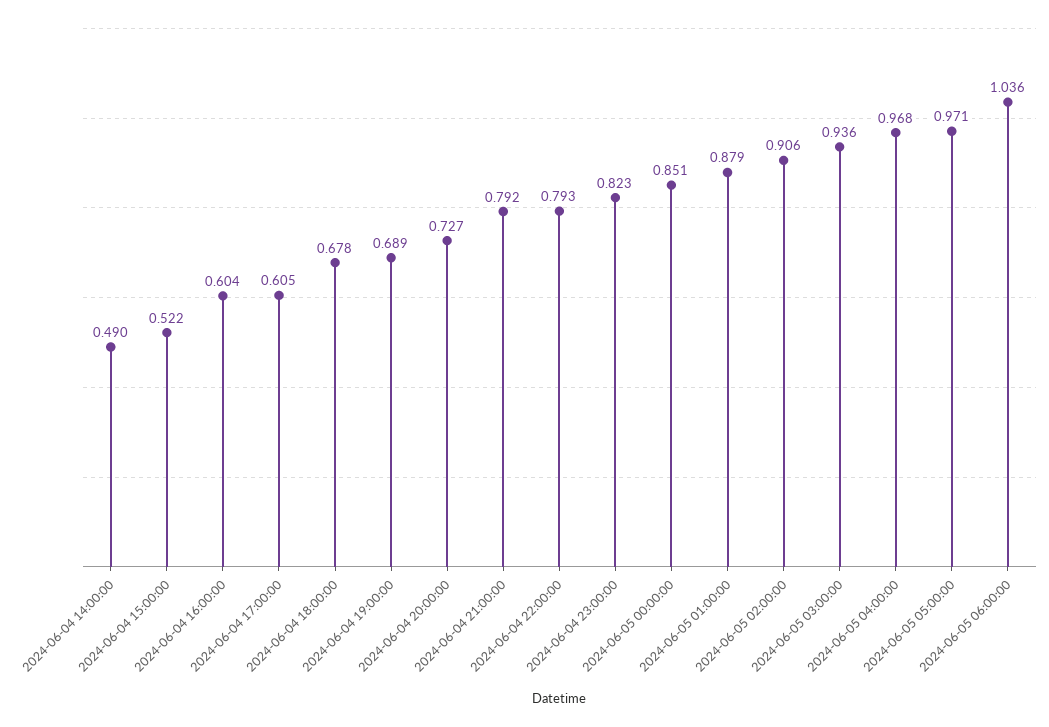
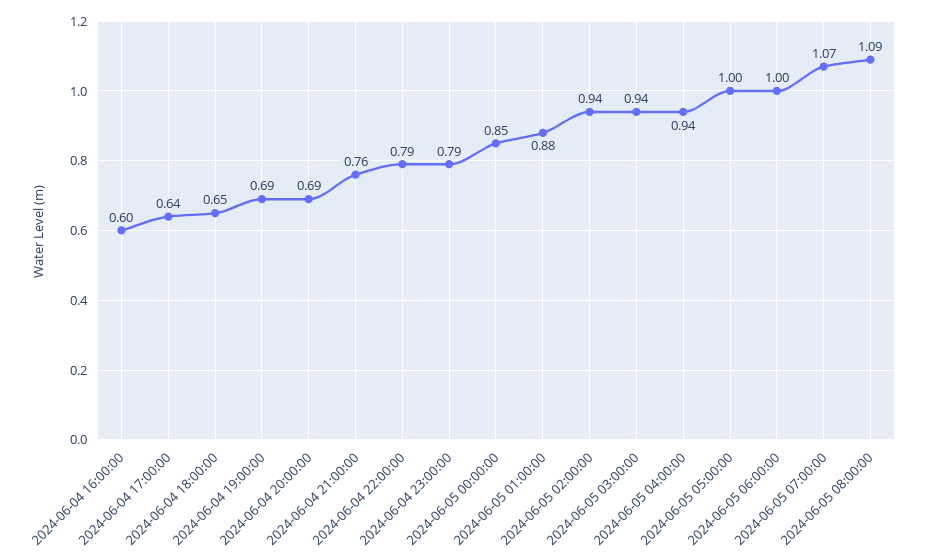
2024-06-04 14:00:00: 0.49 -> none
2024-06-04 15:00:00: 0.522 -> none
2024-06-04 17:00:00: 0.605 -> 0.64
2024-06-04 18:00:00: 0.678 -> 0.65
2024-06-04 20:00:00: 0.727 -> 0.69
2024-06-04 21:00:00: 0.792 -> 0.76
2024-06-04 23:00:00: 0.823 -> 0.79
2024-06-05 02:00:00: 0.906 -> 0.94
2024-06-05 04:00:00: 0.968 -> 0.94
2024-06-05 05:00:00: 0.971 -> 1
2024-06-05 06:00:00: 1.036 -> 1
2024-06-05 07:00:00: none -> 1.07
2024-06-05 08:00:00: none -> 1.09

